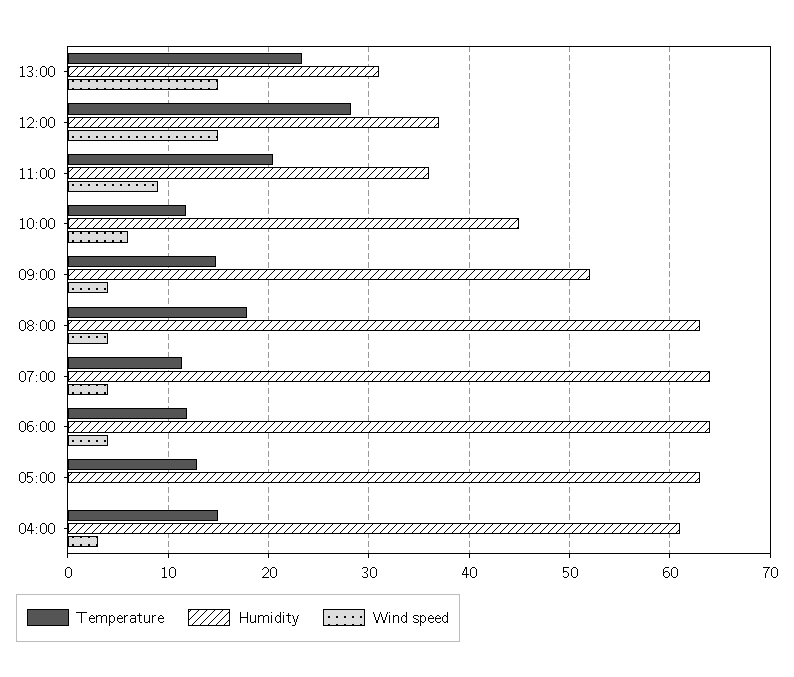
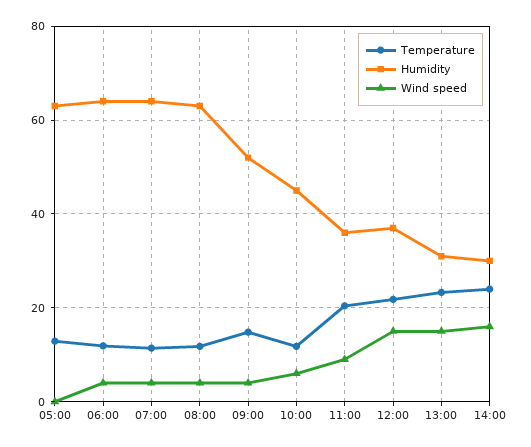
Temperature, 12:00: 28 -> 22
Temperature, 08:00: 18 -> 12
Temperature, 04:00: 15 -> none
Humidity, 04:00: 61 -> none
Wind speed, 04:00: 3 -> none
Temperature, 14:00: none -> 24
Humidity, 14:00: none -> 30
Wind speed, 14:00: none -> 16

